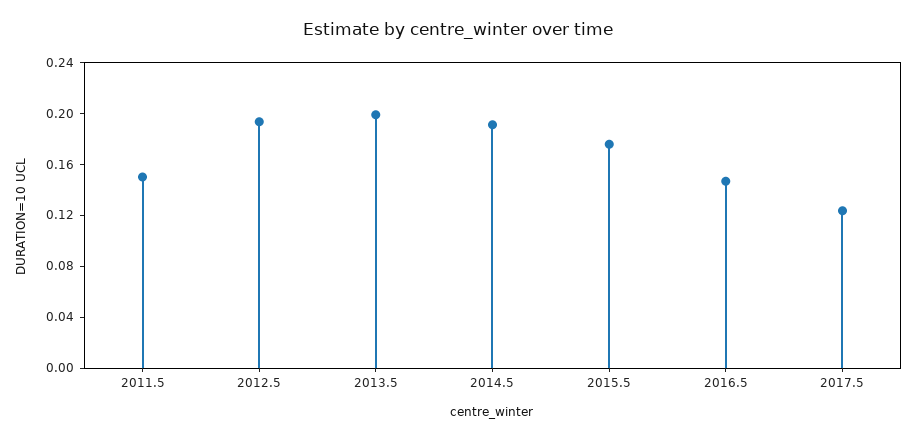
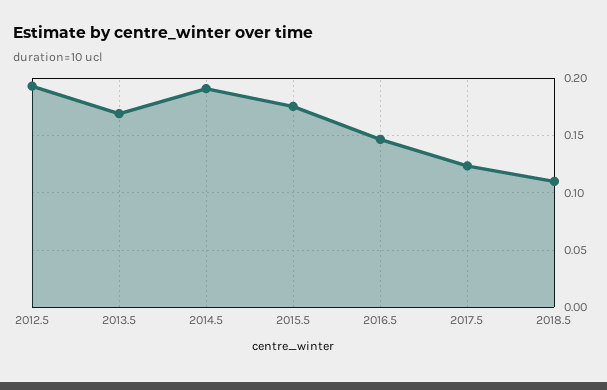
2011.5: 0.15 -> none
2013.5: 0.2 -> 0.17
2018.5: none -> 0.11

